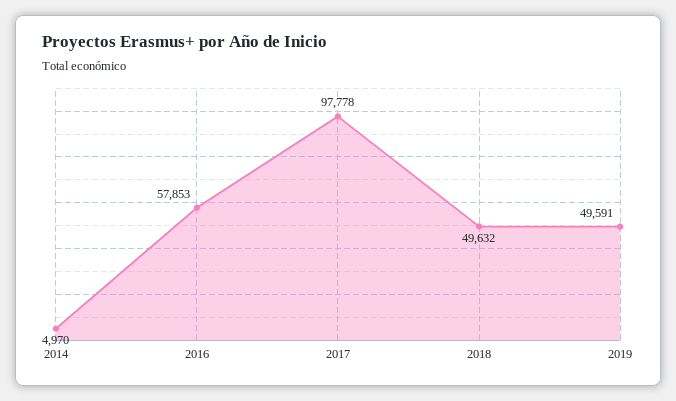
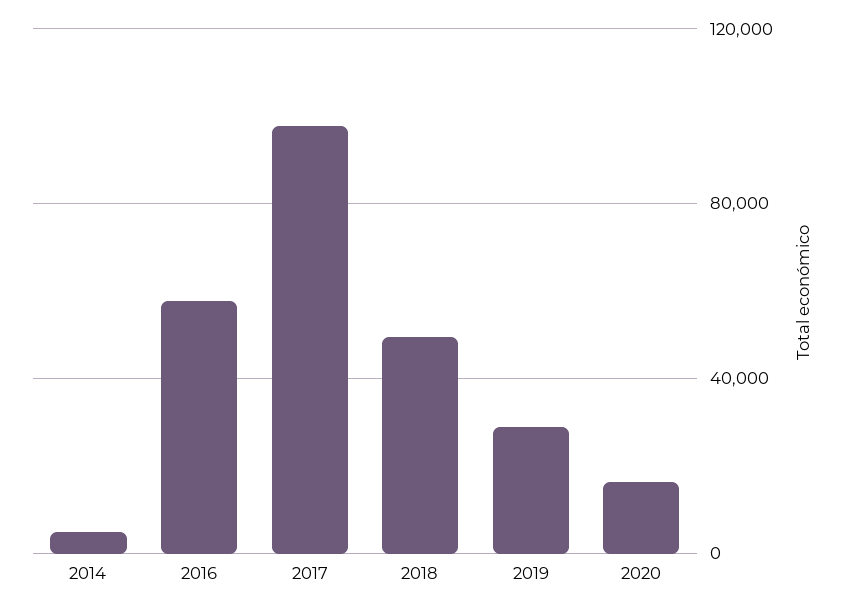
2019: 49591 -> 30000
2020: none -> 15000

